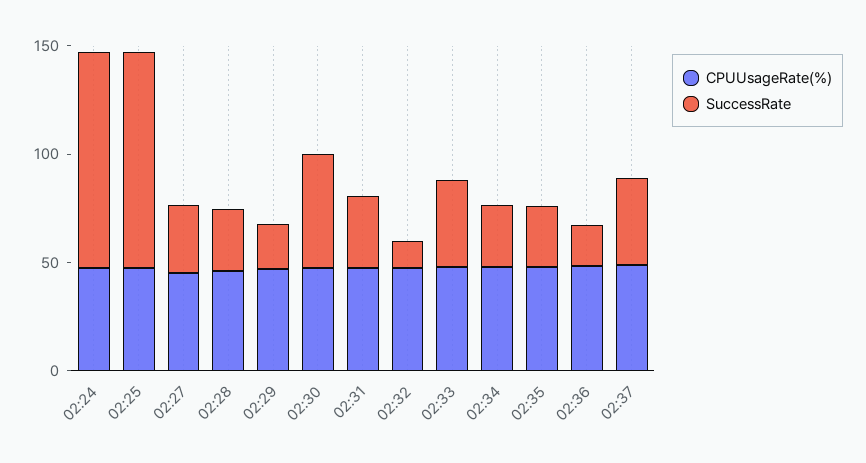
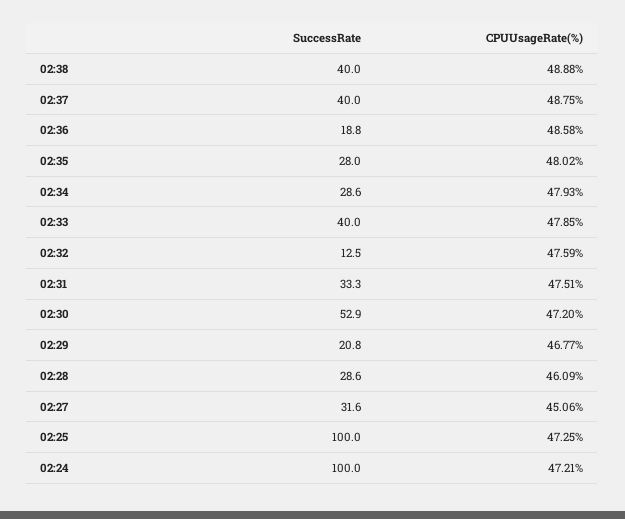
SuccessRate, 02:38: none -> 40
CPUUsageRate(%), 02:38: none -> 48.88

